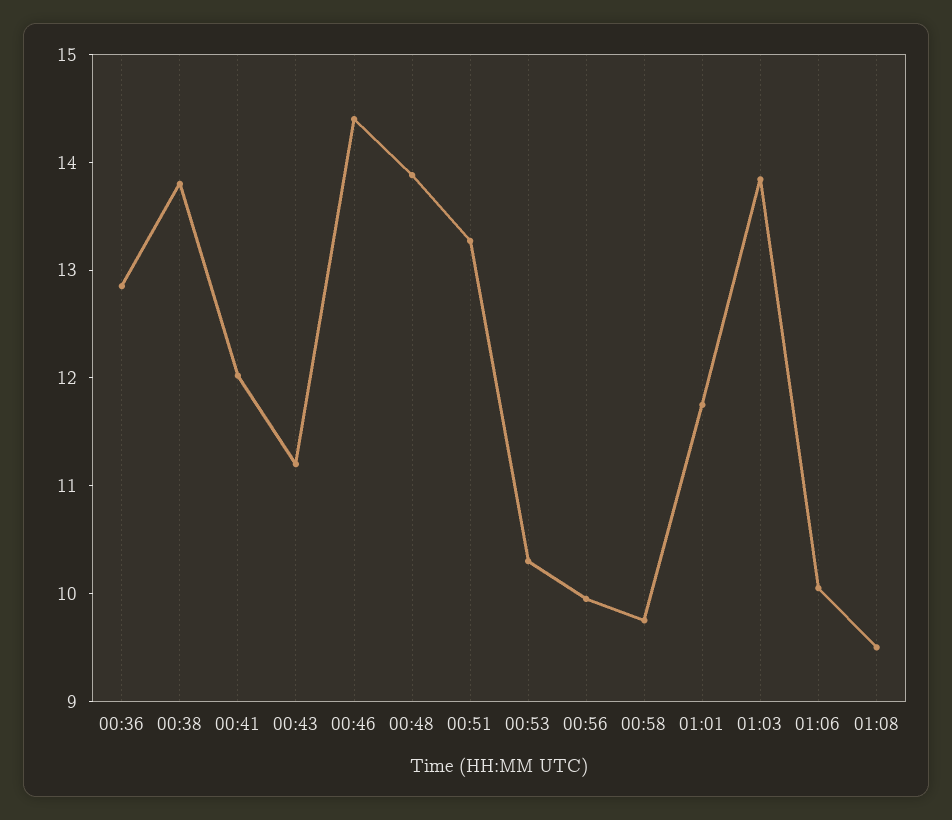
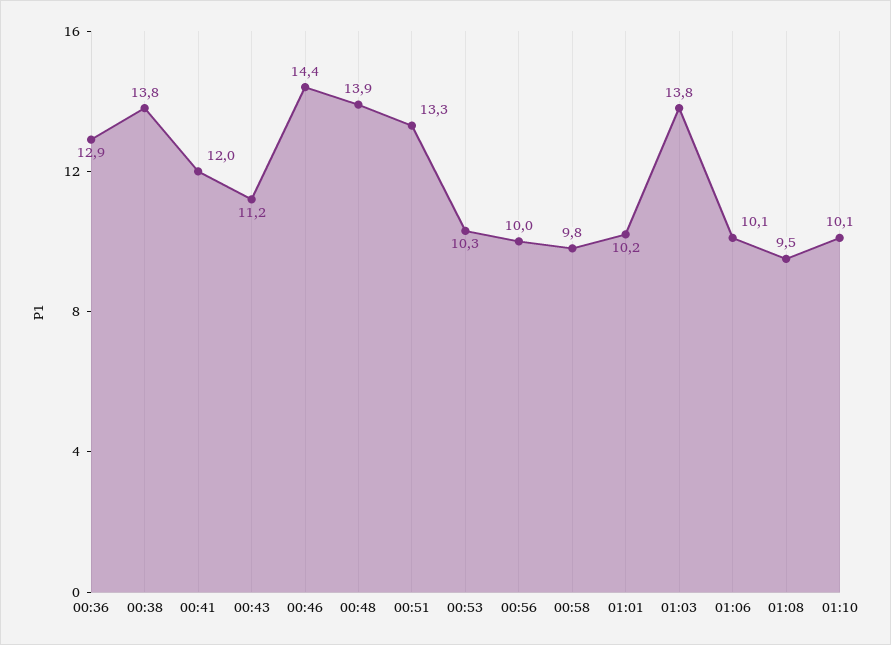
01:01: 11.8 -> 10.2
01:10: none -> 10.1

